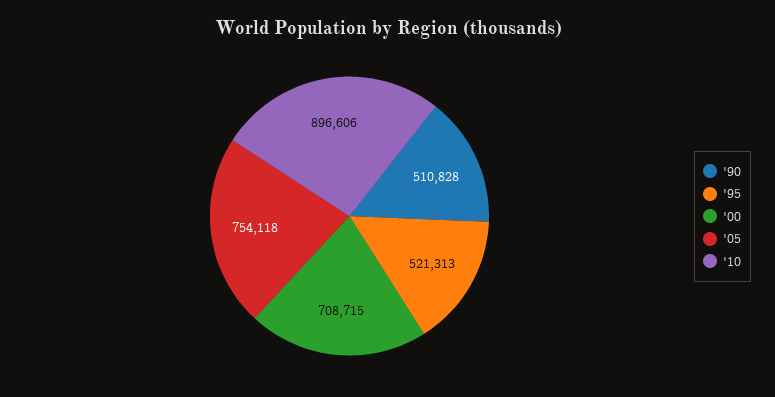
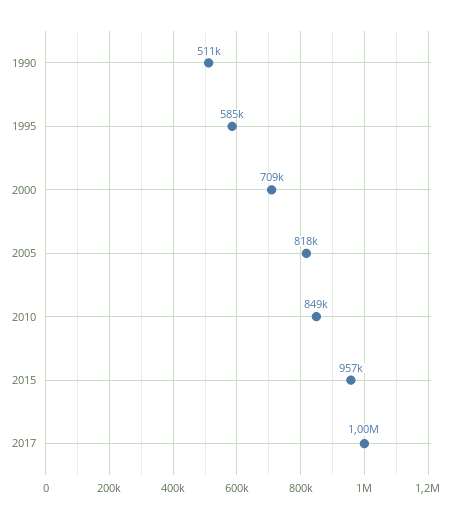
'95: 521313 -> 585000
'05: 754118 -> 818000
'10: 896606 -> 849000
2015: none -> 957000
2017: none -> 1000000

